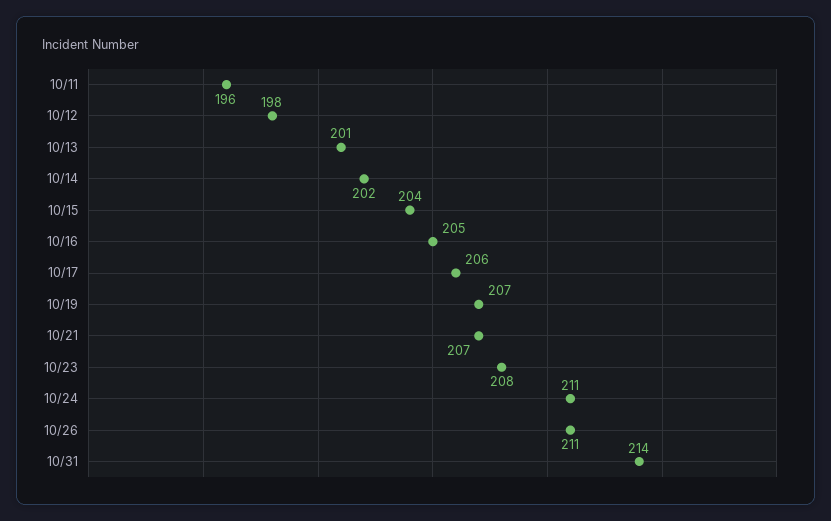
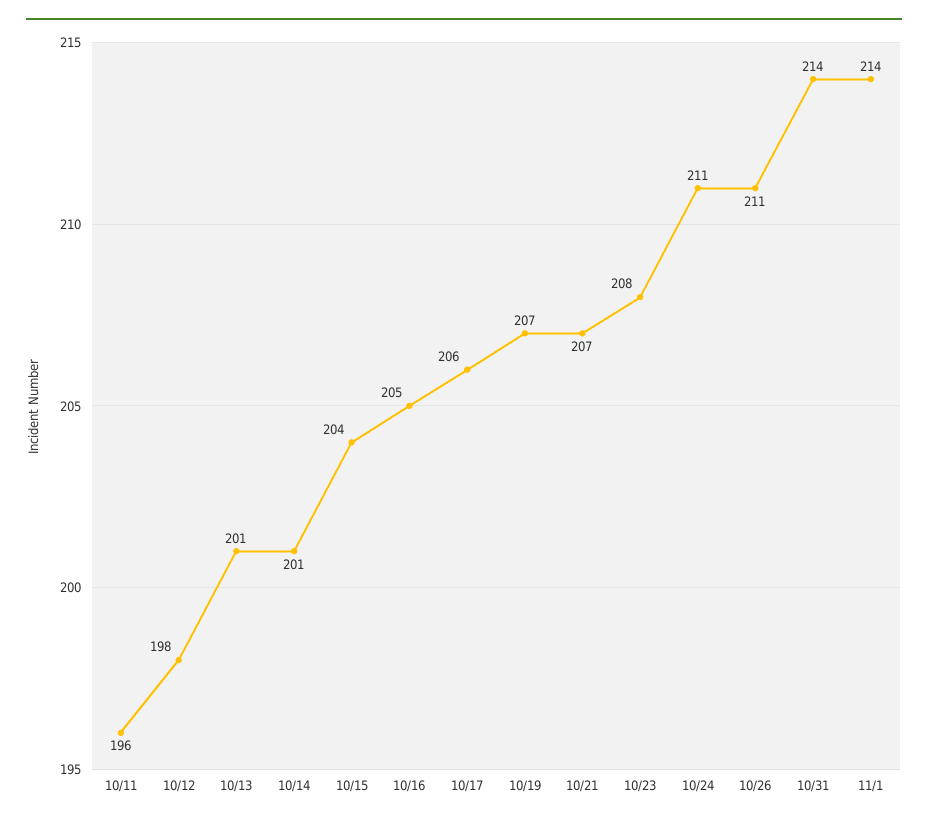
10/14: 202 -> 201
11/1: none -> 214

